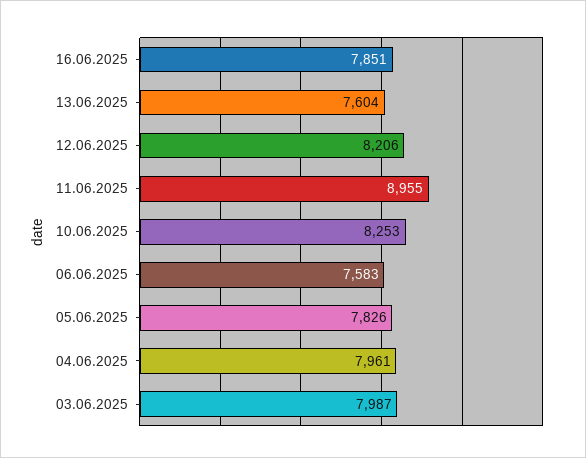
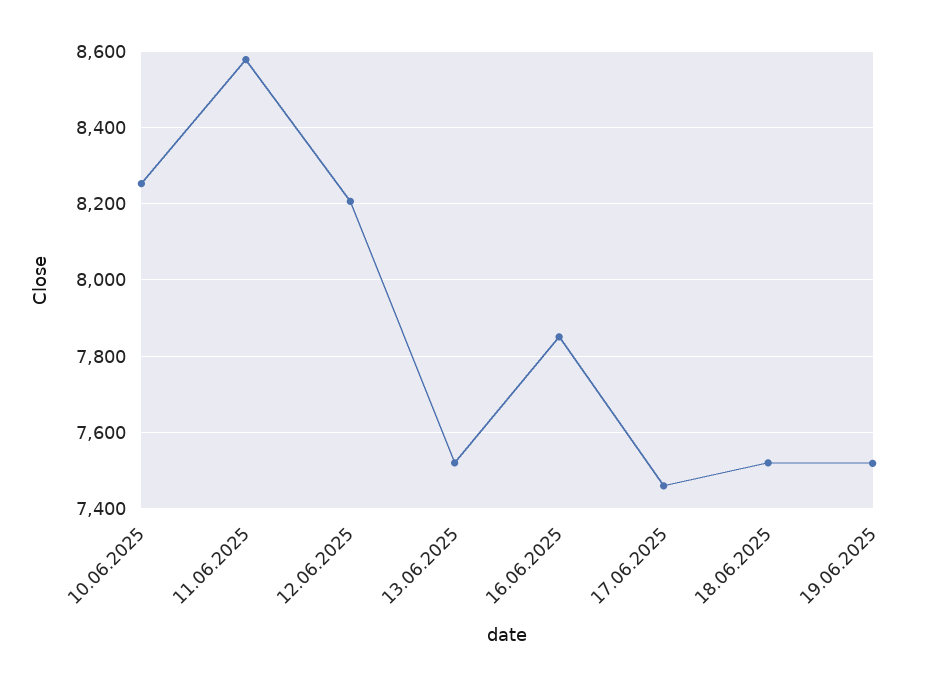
13.06.2025: 7604 -> 7520
11.06.2025: 8955 -> 8580
06.06.2025: 7583 -> none
05.06.2025: 7826 -> none
04.06.2025: 7961 -> none
03.06.2025: 7987 -> none
17.06.2025: none -> 7460
18.06.2025: none -> 7520
19.06.2025: none -> 7520

